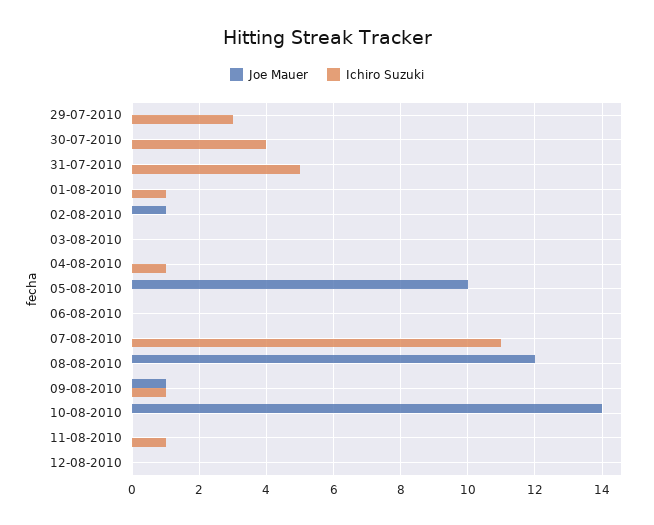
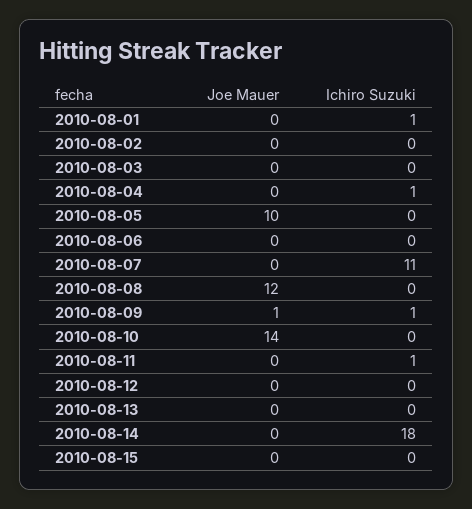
Joe Mauer, 29-07-2010: 0 -> none
Ichiro Suzuki, 29-07-2010: 3 -> none
Joe Mauer, 30-07-2010: 0 -> none
Ichiro Suzuki, 30-07-2010: 4 -> none
Joe Mauer, 31-07-2010: 0 -> none
Ichiro Suzuki, 31-07-2010: 5 -> none
Joe Mauer, 02-08-2010: 1 -> 0
Joe Mauer, 2010-08-13: none -> 0
Ichiro Suzuki, 2010-08-13: none -> 0
Joe Mauer, 2010-08-14: none -> 0
Ichiro Suzuki, 2010-08-14: none -> 18
Joe Mauer, 2010-08-15: none -> 0
Ichiro Suzuki, 2010-08-15: none -> 0

